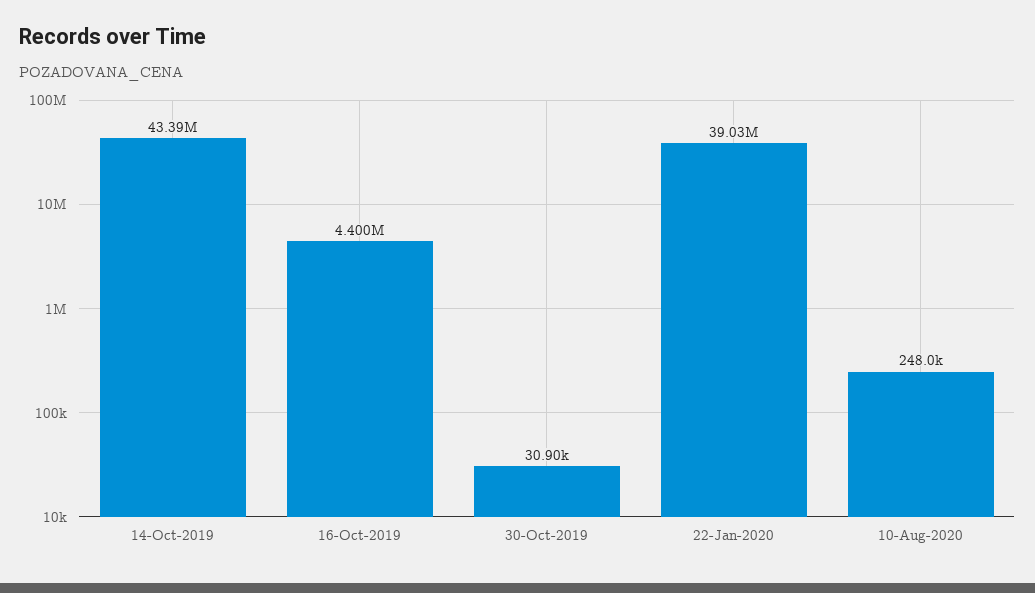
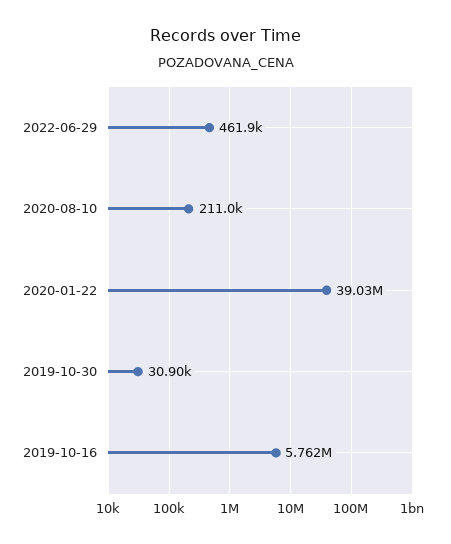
14-Oct-2019: 43390000 -> none
16-Oct-2019: 4400000 -> 5762000
10-Aug-2020: 248000 -> 211000
2022-06-29: none -> 461900

